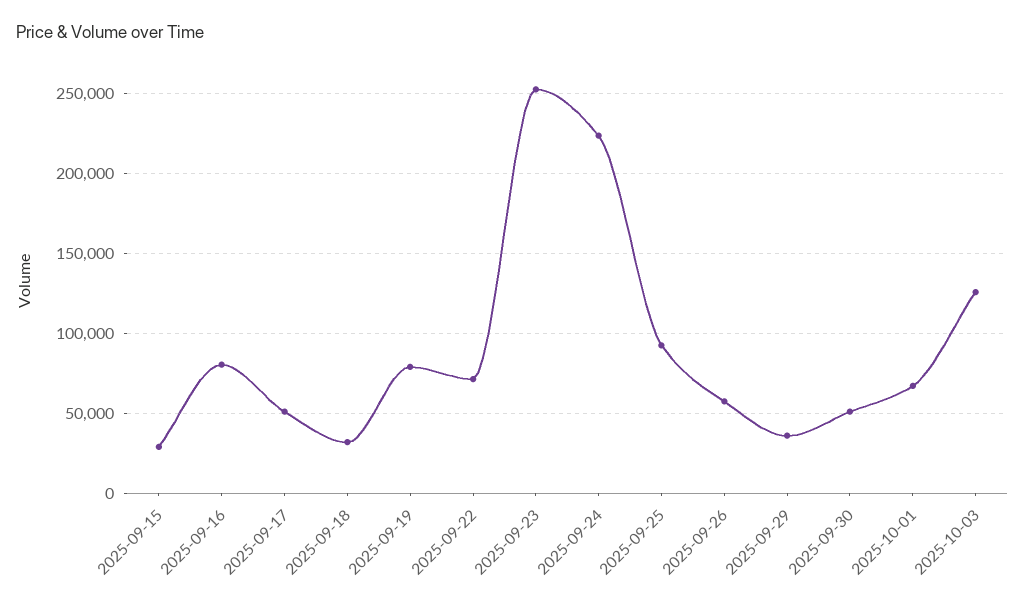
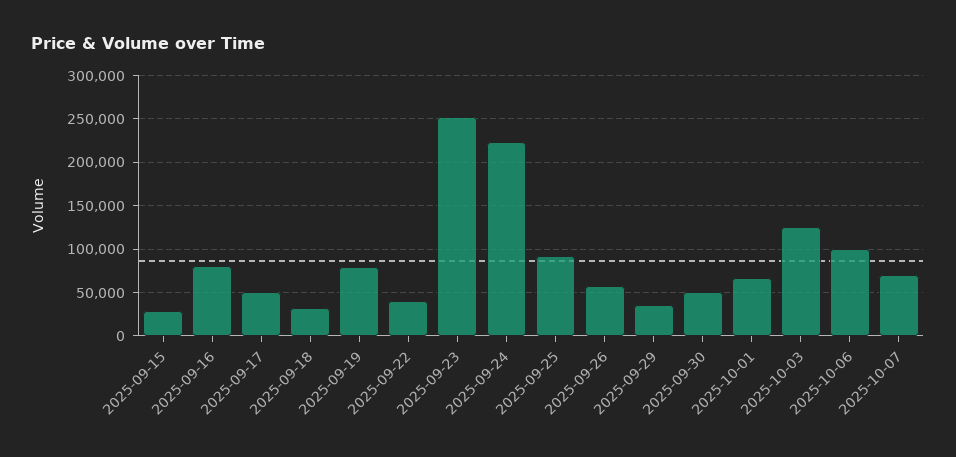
2025-09-22: 70000 -> 40000
2025-10-06: none -> 100000
2025-10-07: none -> 70000

